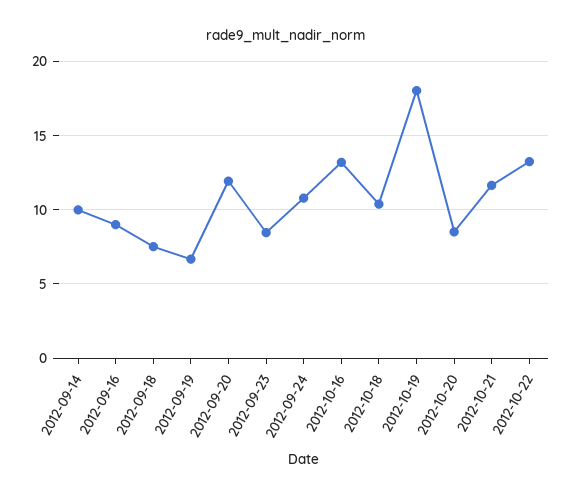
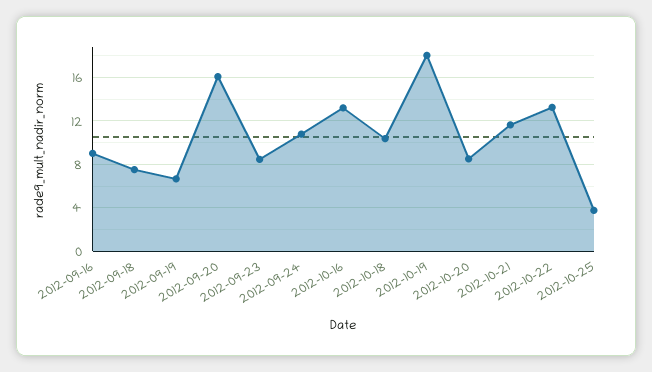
2012-09-14: 10 -> none
2012-09-20: 12 -> 16
2012-10-25: none -> 4

